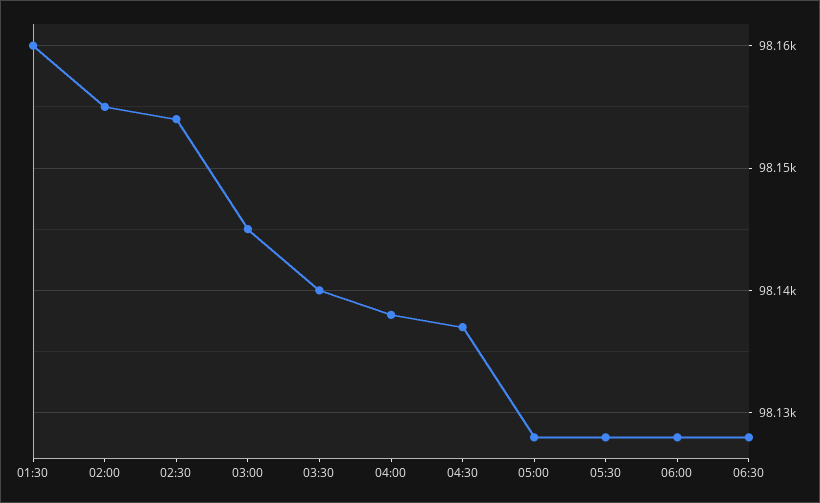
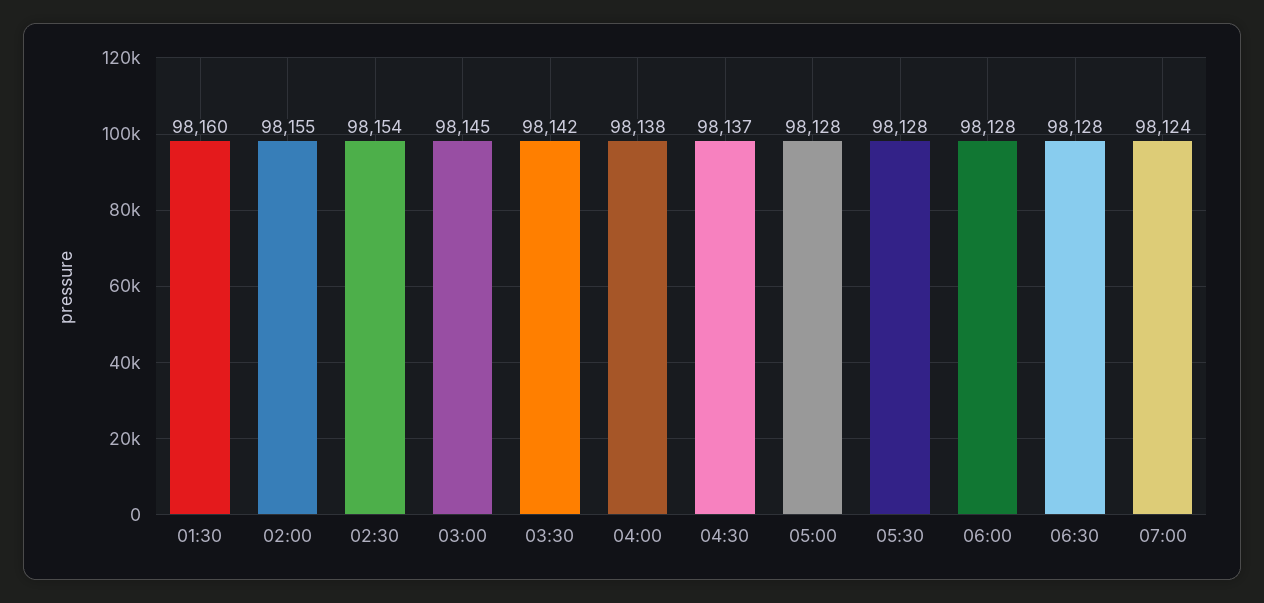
03:30: 98140 -> 98142
07:00: none -> 98124

